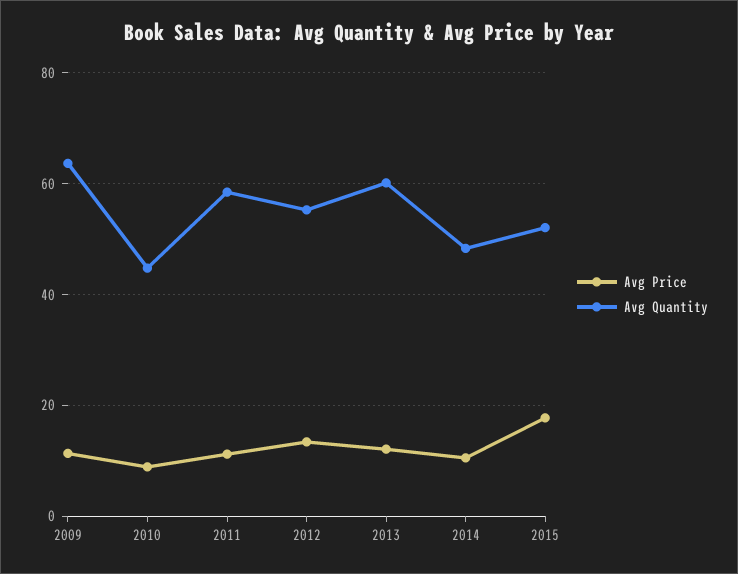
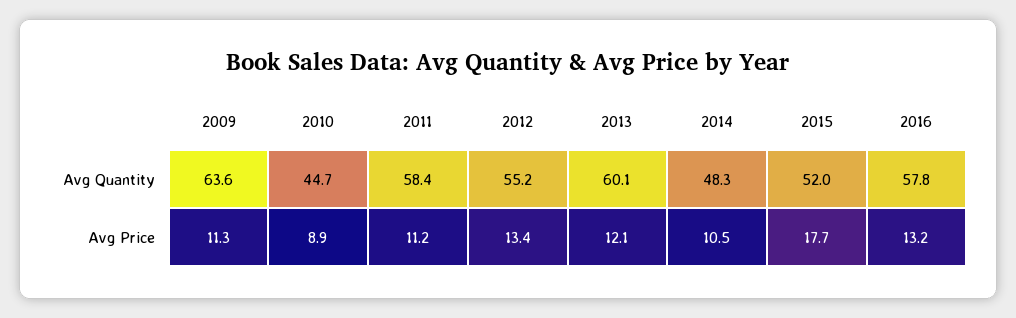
Avg Quantity, 2016: none -> 57.8
Avg Price, 2016: none -> 13.2

